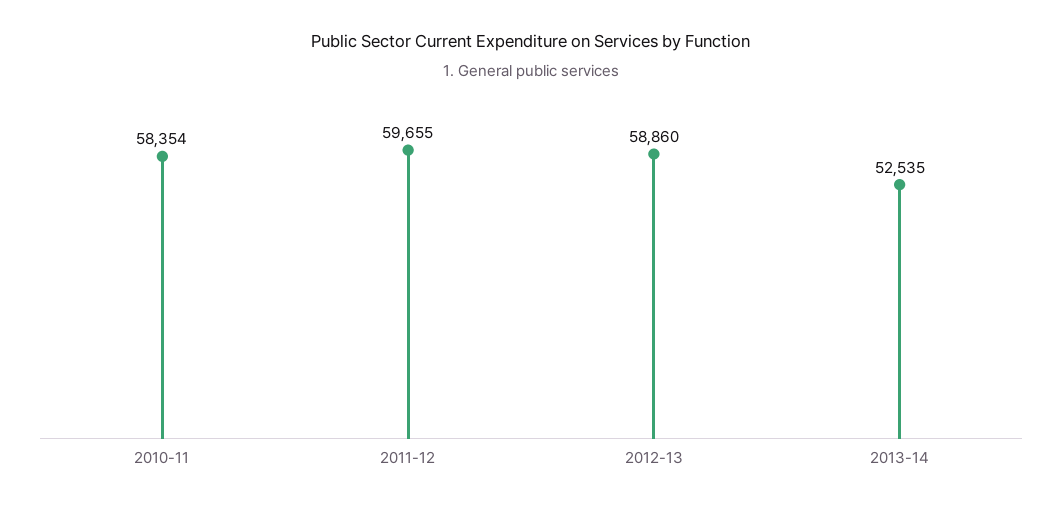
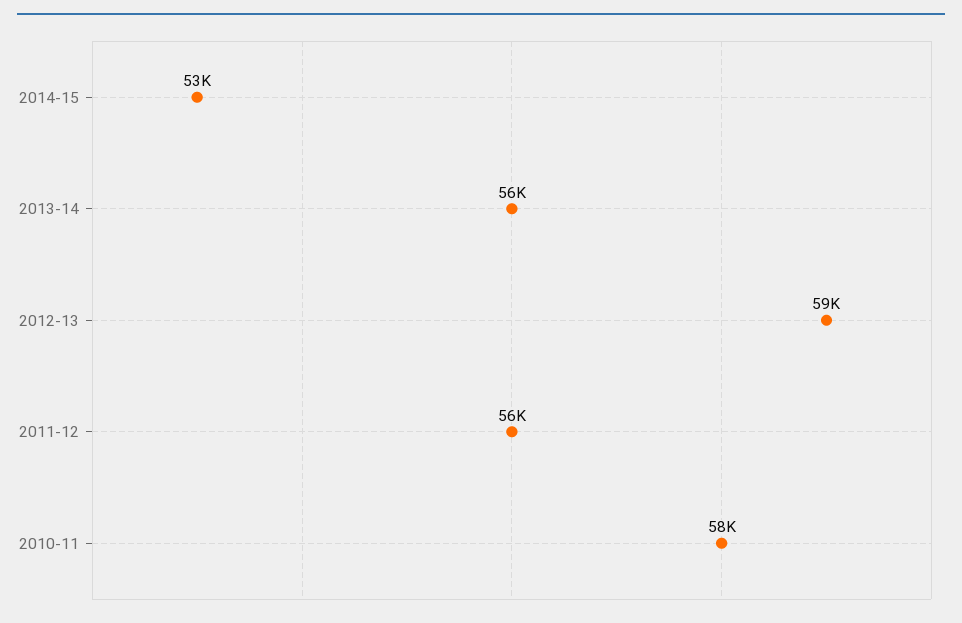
2011-12: 59655 -> 56000
2013-14: 52535 -> 56000
2014-15: none -> 53000

